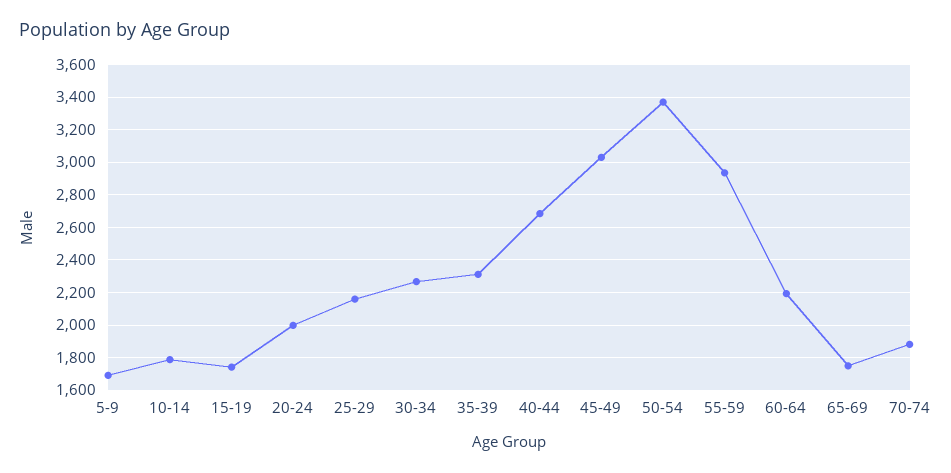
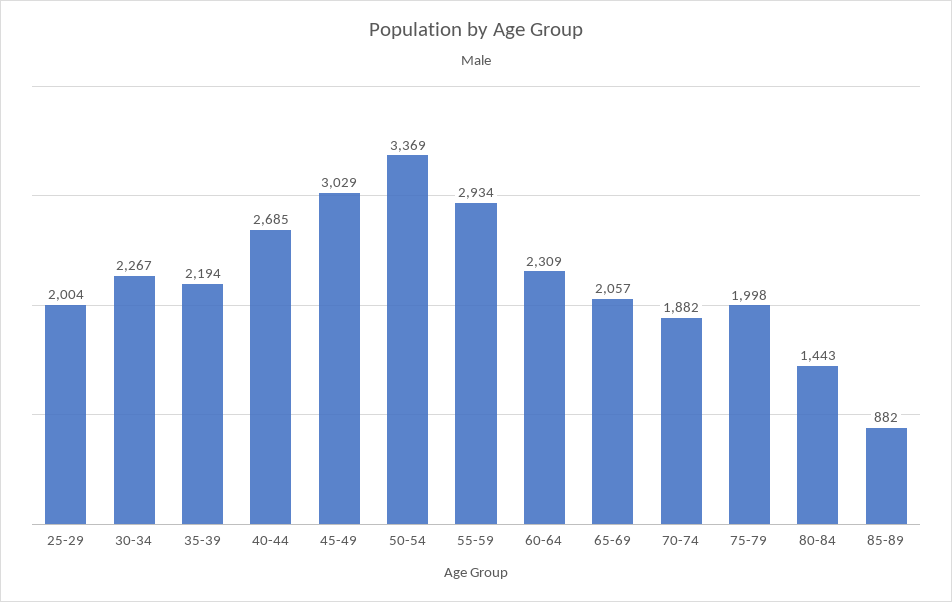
5-9: 1700 -> none
10-14: 1800 -> none
15-19: 1750 -> none
20-24: 2000 -> none
25-29: 2150 -> 2004
35-39: 2300 -> 2194
60-64: 2200 -> 2309
65-69: 1750 -> 2057
75-79: none -> 1998
80-84: none -> 1443
85-89: none -> 882

